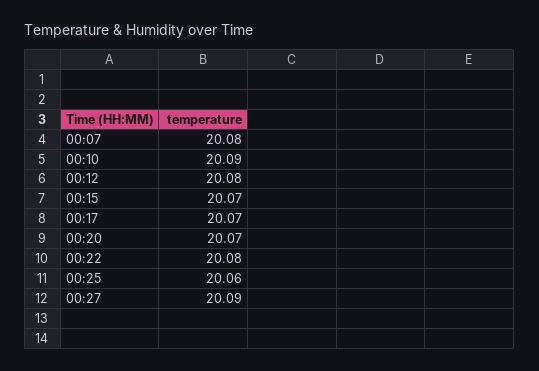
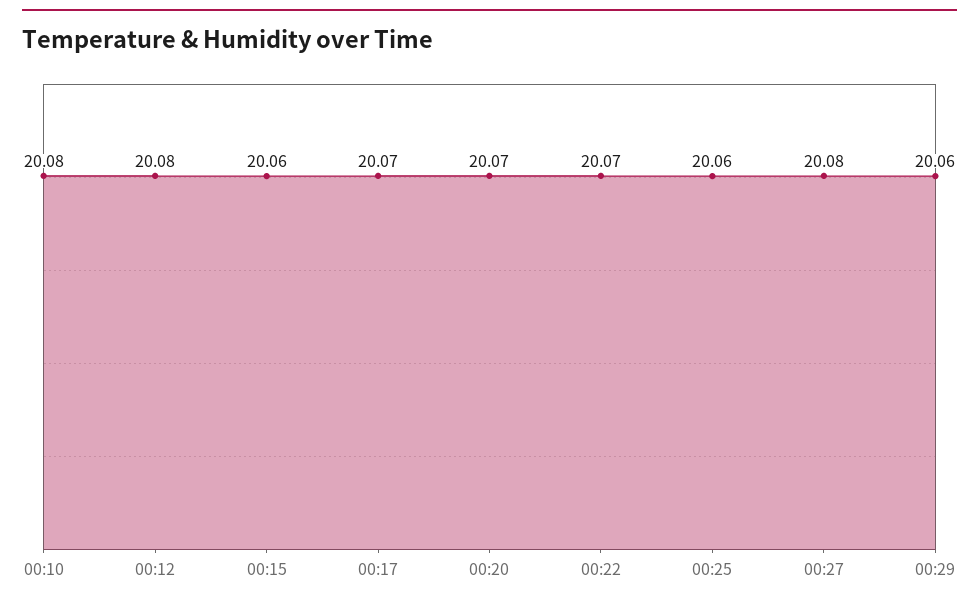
00:07: 20.08 -> none
00:10: 20.09 -> 20.08
00:15: 20.07 -> 20.06
00:22: 20.08 -> 20.07
00:27: 20.09 -> 20.08
00:29: none -> 20.06

